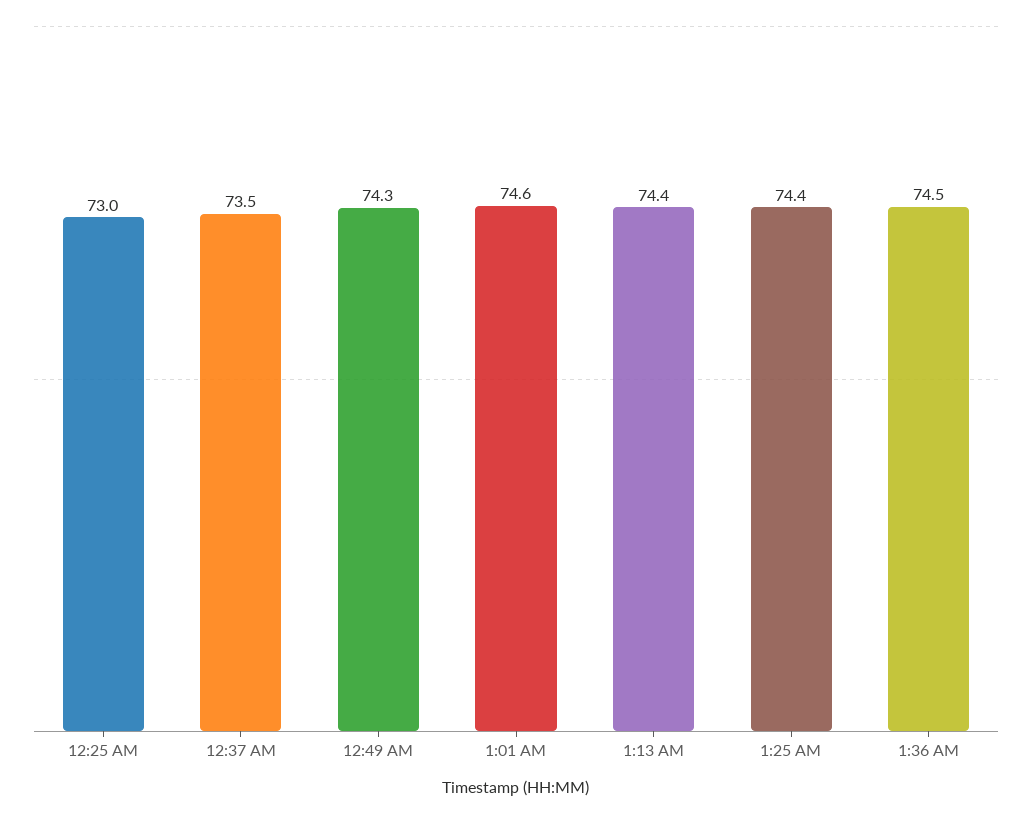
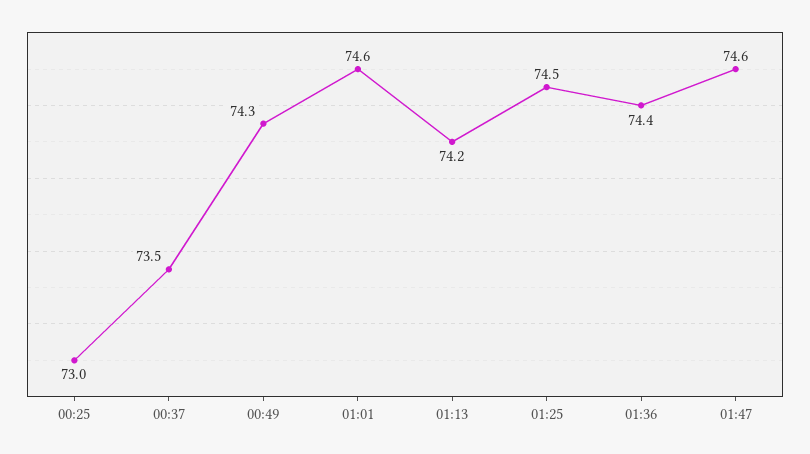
1:13 AM: 74.4 -> 74.2
1:25 AM: 74.4 -> 74.5
1:36 AM: 74.5 -> 74.4
01:47: none -> 74.6

